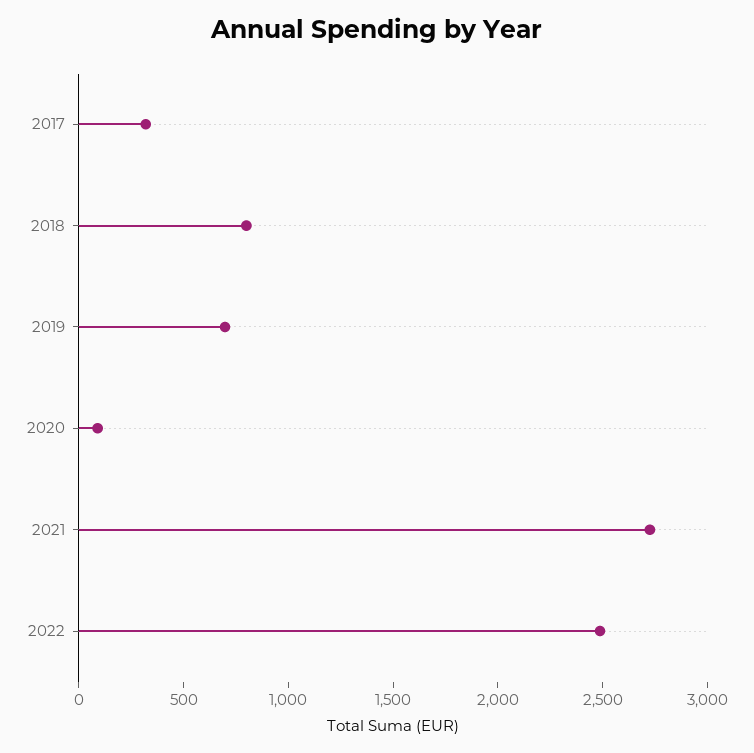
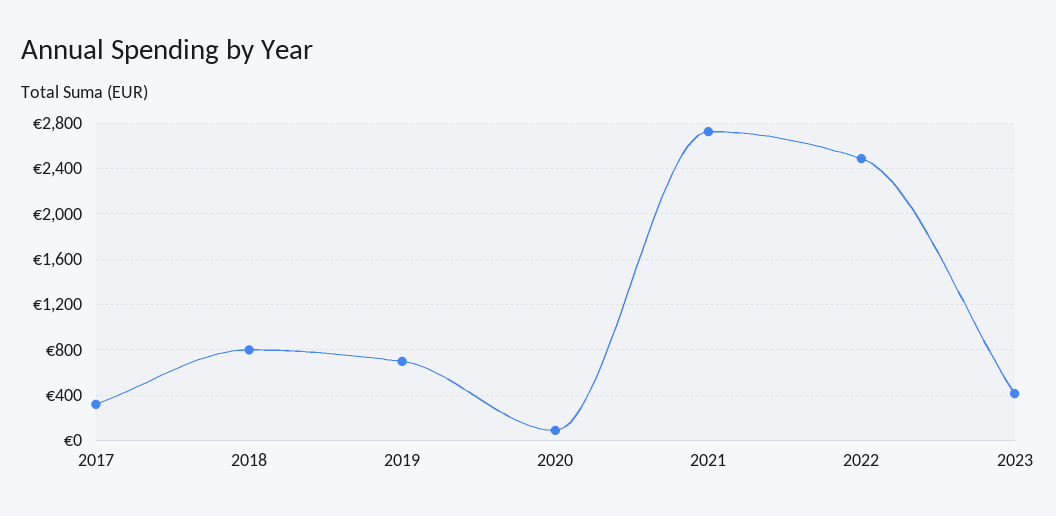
2023: none -> 400

